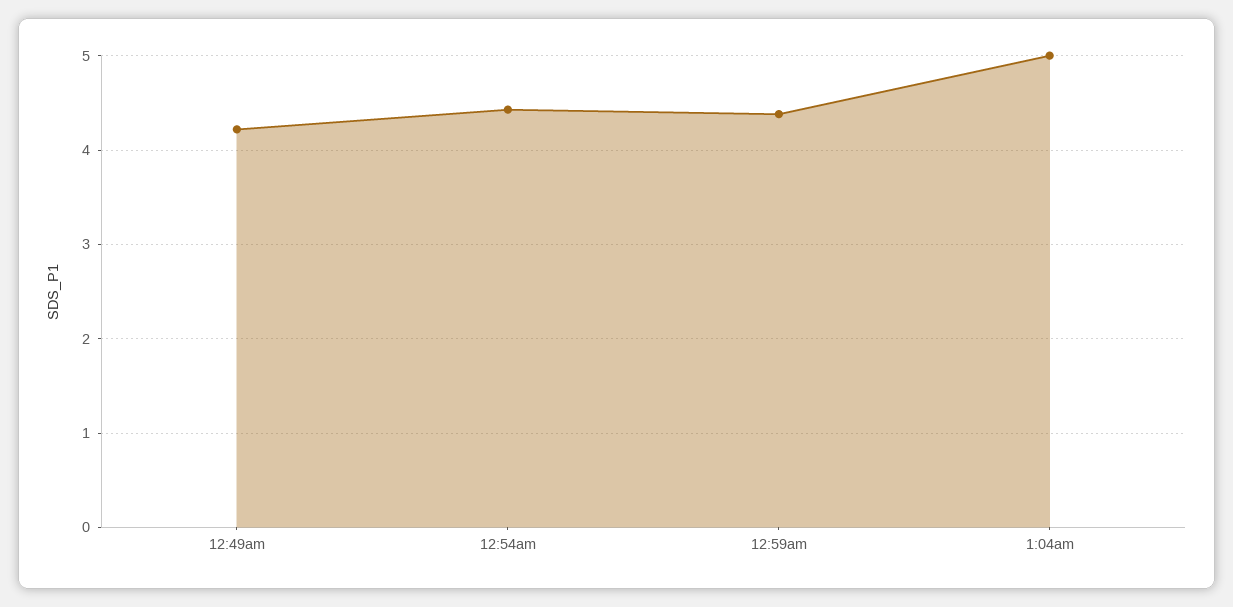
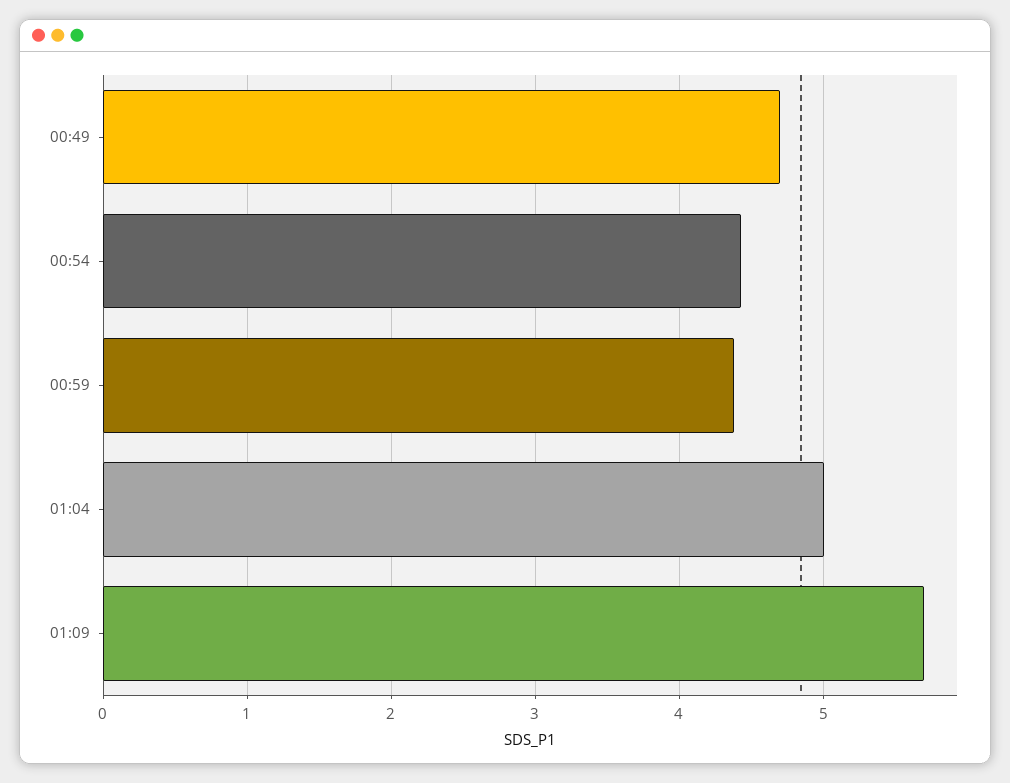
12:49am: 4.2 -> 4.7
01:09: none -> 5.7

